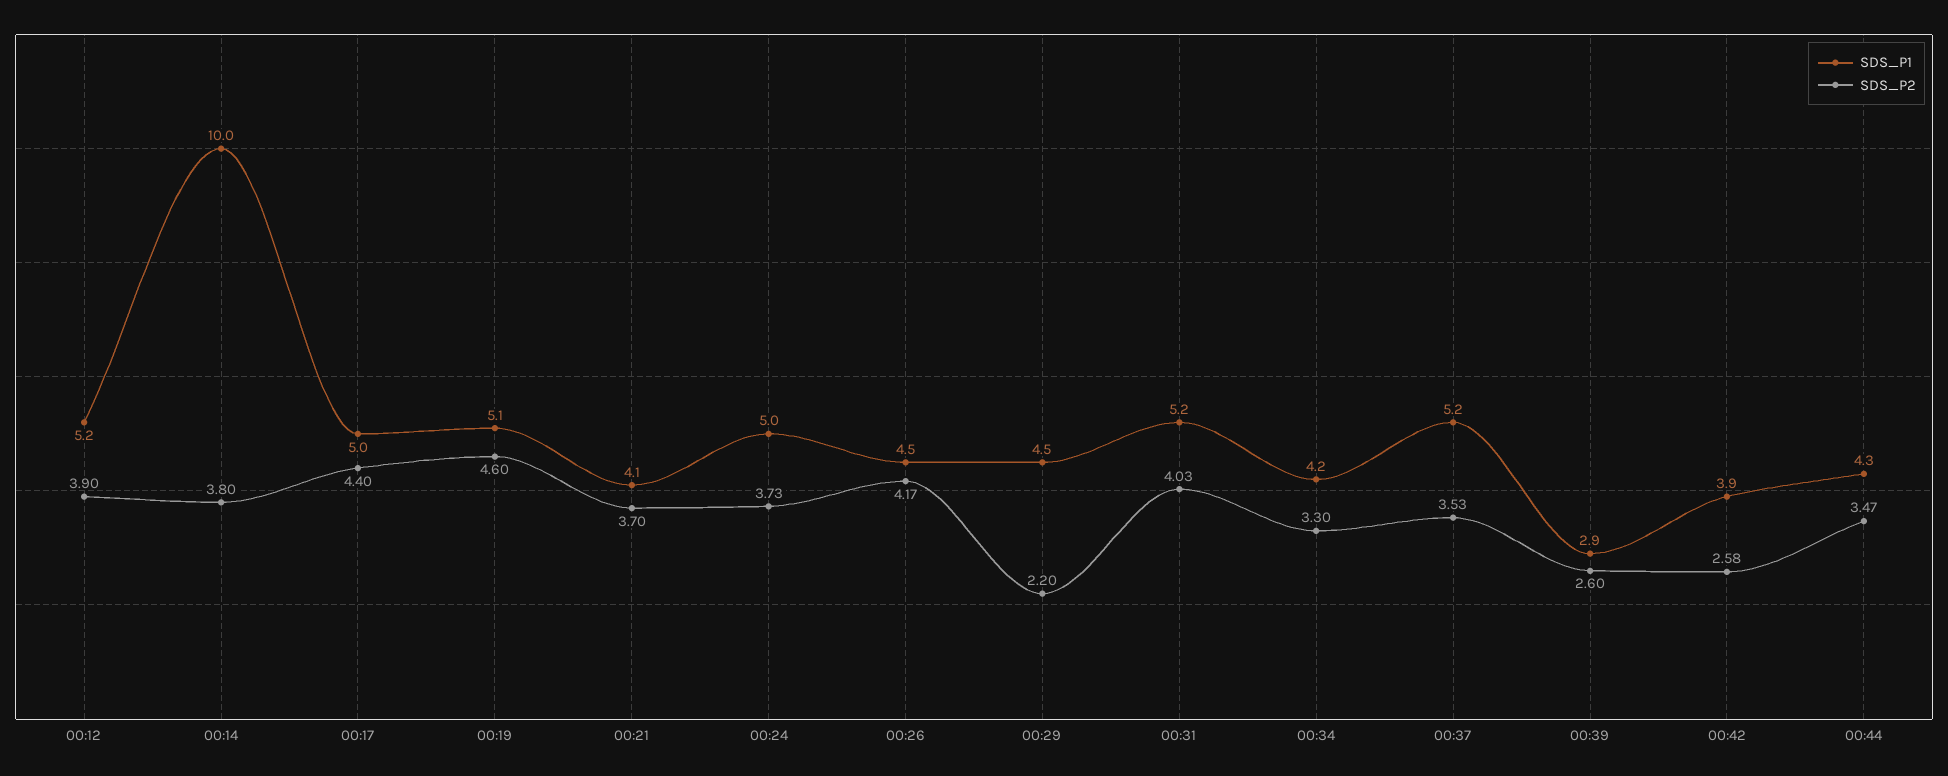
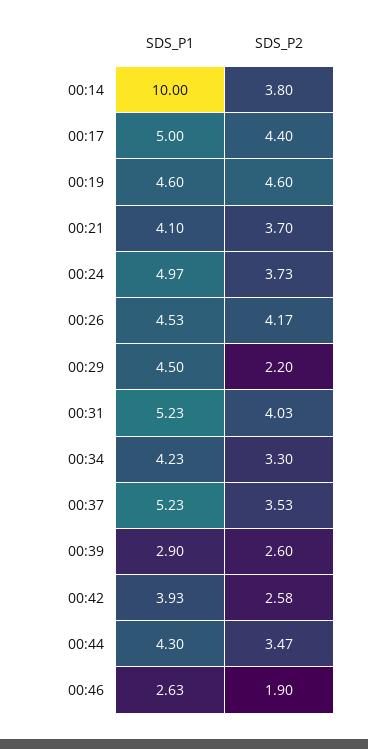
SDS_P1, 00:12: 5.2 -> none
SDS_P2, 00:12: 3.9 -> none
SDS_P1, 00:19: 5.1 -> 4.6
SDS_P1, 00:46: none -> 2.63
SDS_P2, 00:46: none -> 1.9

